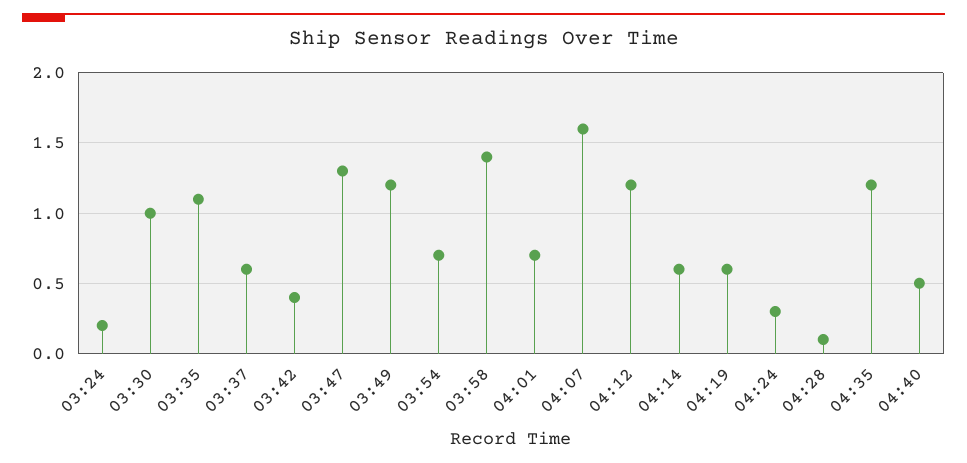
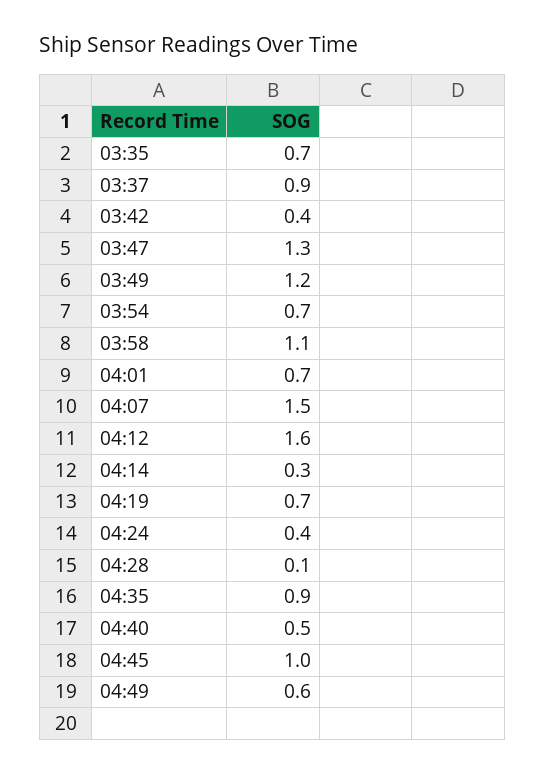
03:24: 0.2 -> none
03:30: 1 -> none
03:35: 1.1 -> 0.7
03:37: 0.6 -> 0.9
03:58: 1.4 -> 1.1
04:07: 1.6 -> 1.5
04:12: 1.2 -> 1.6
04:14: 0.6 -> 0.3
04:19: 0.6 -> 0.7
04:24: 0.3 -> 0.4
04:35: 1.2 -> 0.9
04:45: none -> 1
04:49: none -> 0.6

